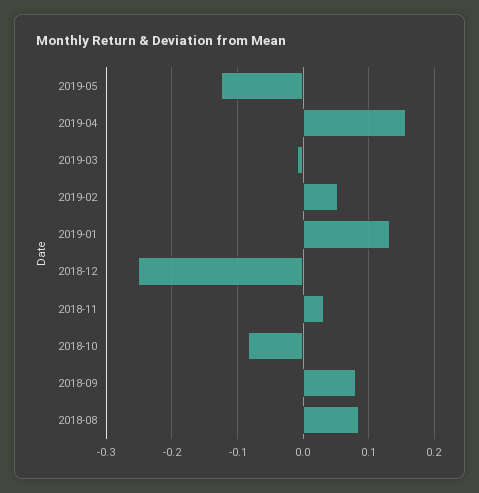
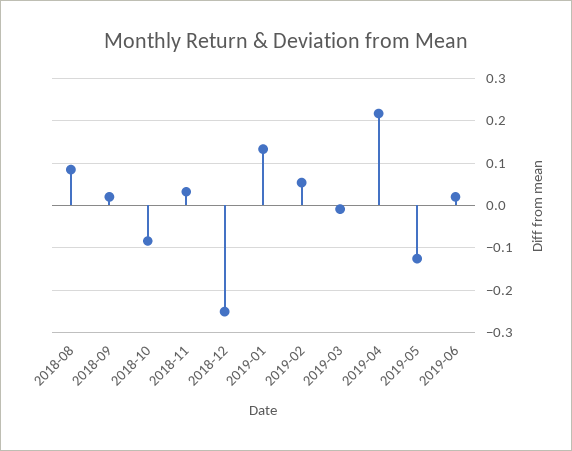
2019-04: 0.16 -> 0.22
2018-09: 0.08 -> 0.02
2019-06: none -> 0.02

